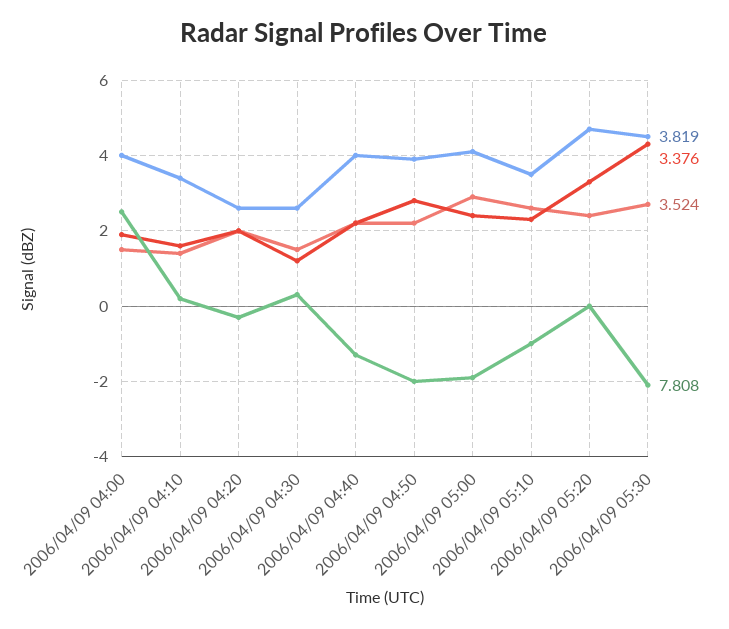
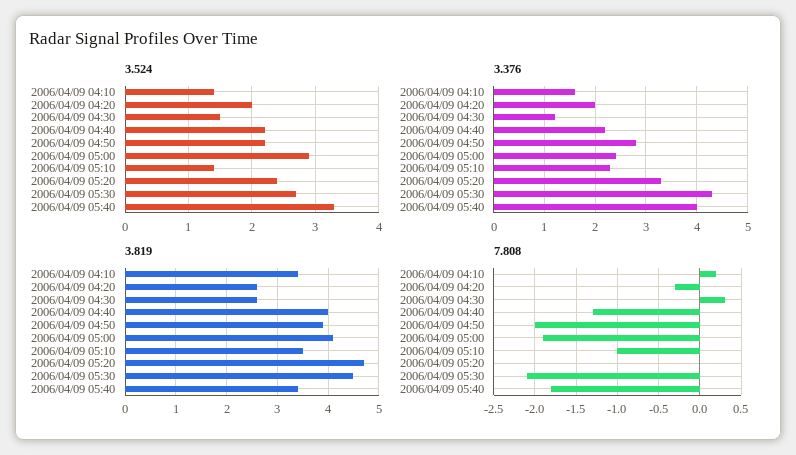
3.819, 2006/04/09 04:00: 4 -> none
3.376, 2006/04/09 04:00: 2 -> none
3.524, 2006/04/09 04:00: 1.5 -> none
7.808, 2006/04/09 04:00: 2.5 -> none
3.524, 2006/04/09 05:10: 2.5 -> 1.4
3.524, 2006/04/09 05:40: none -> 3.3
3.376, 2006/04/09 05:40: none -> 4
3.819, 2006/04/09 05:40: none -> 3.5
7.808, 2006/04/09 05:40: none -> -1.8

